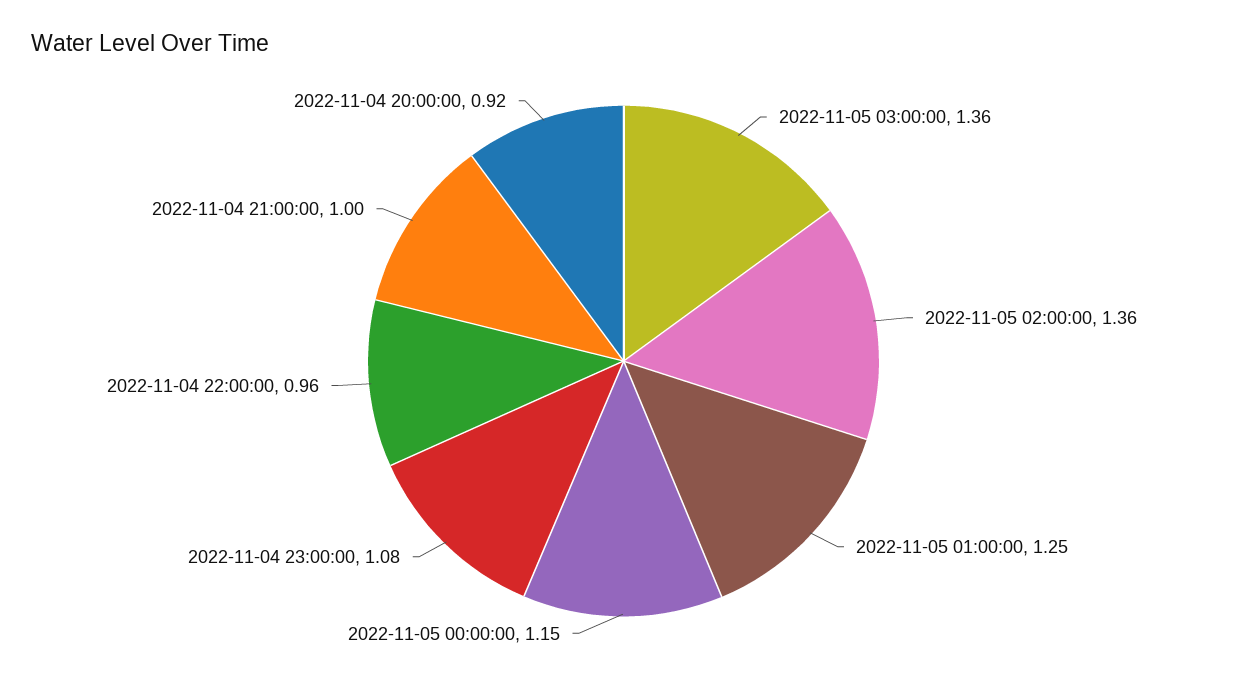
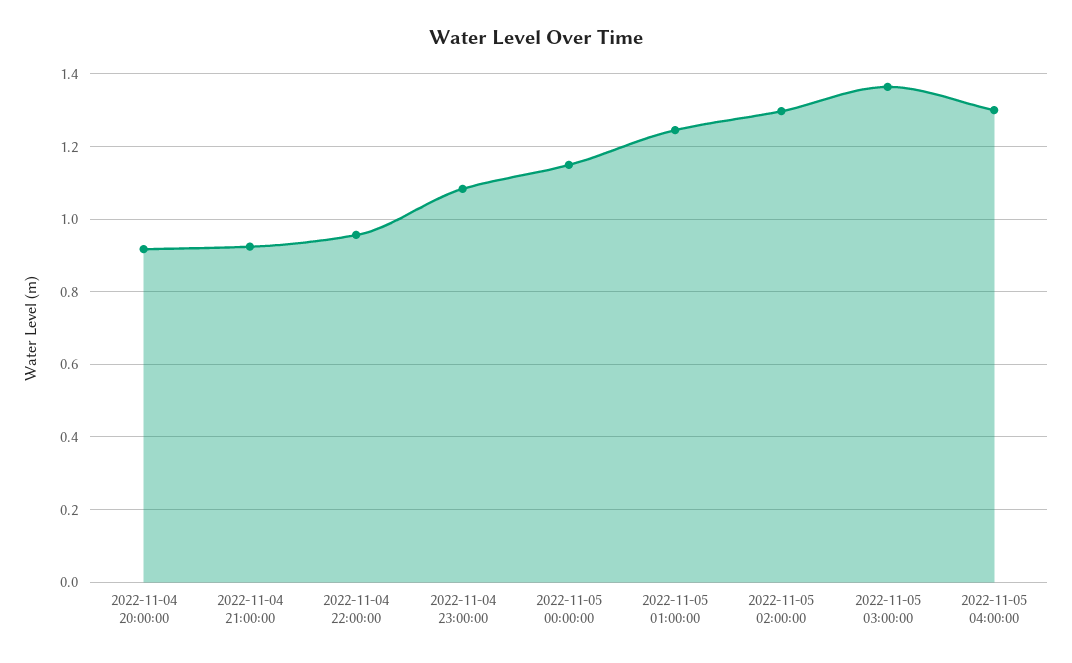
2022-11-05 02:00:00: 1.36 -> 1.3
2022-11-04 21:00:00: 1 -> 0.92
2022-11-05 04:00:00: none -> 1.3

